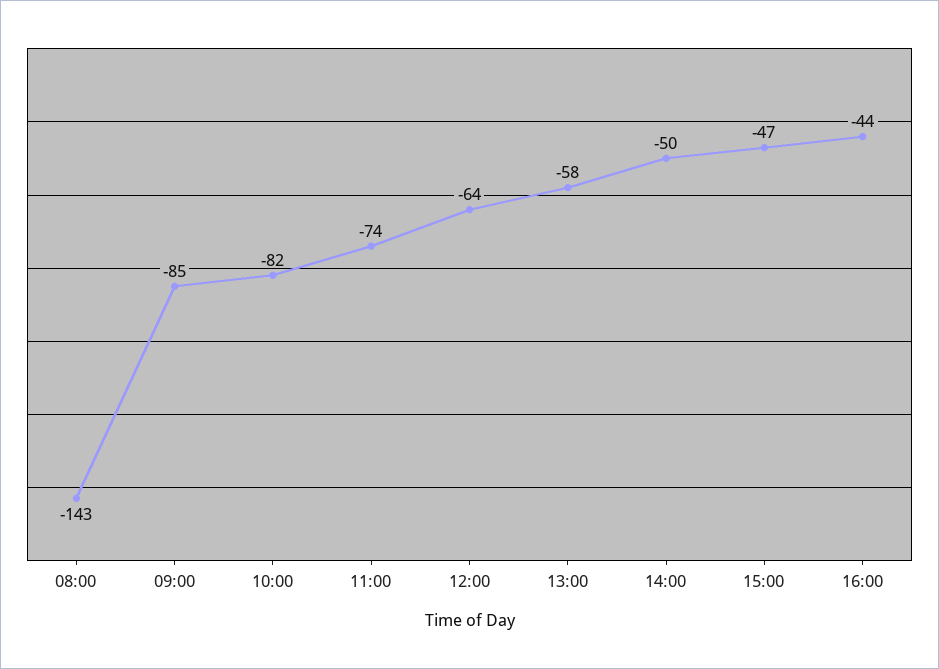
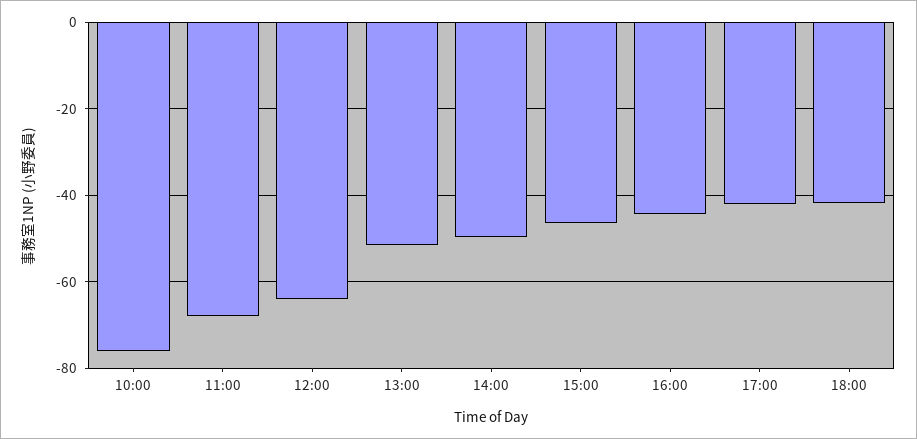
08:00: -143 -> none
09:00: -85 -> none
10:00: -82 -> -76
11:00: -74 -> -68
13:00: -58 -> -52
17:00: none -> -42
18:00: none -> -42

